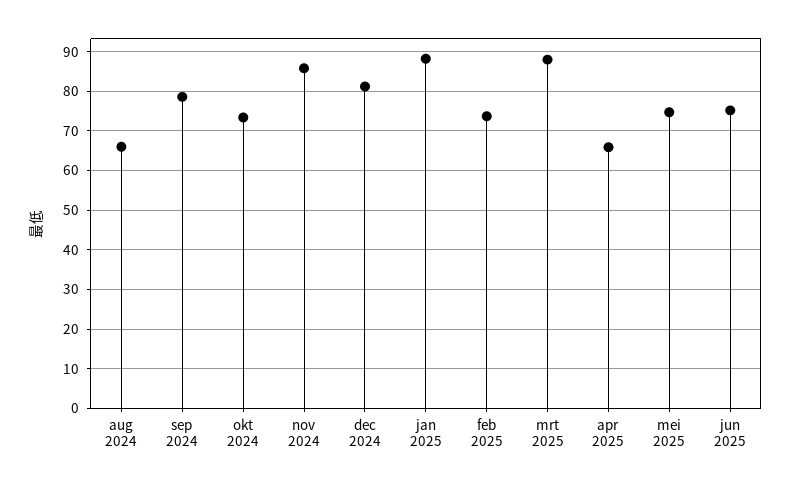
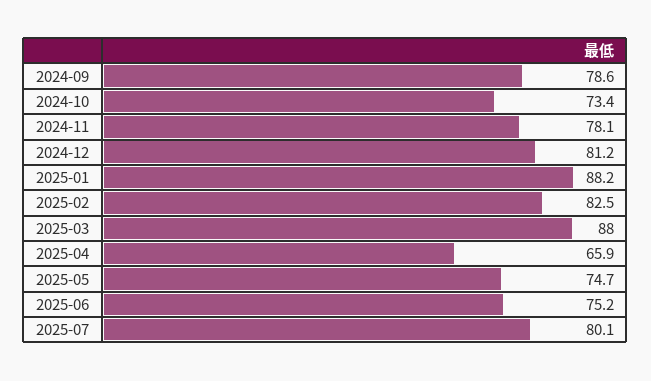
aug 2024: 66 -> none
nov 2024: 86 -> 78.1
feb 2025: 74 -> 82.5
2025-07: none -> 80.1

